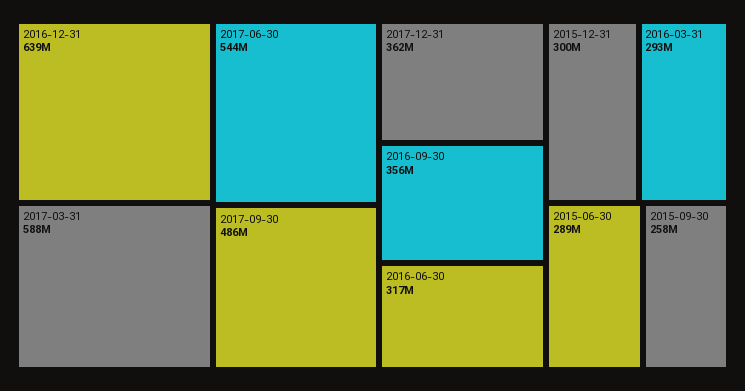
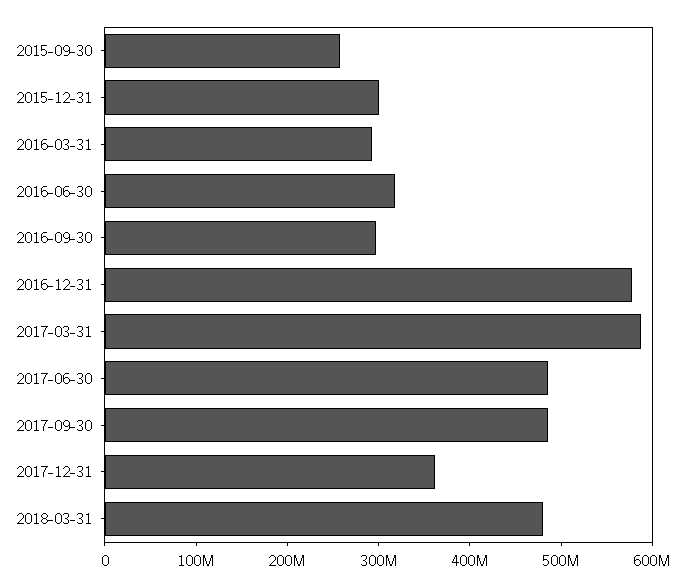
2016-12-31: 639000000 -> 580000000
2017-06-30: 544000000 -> 480000000
2016-09-30: 356000000 -> 300000000
2015-06-30: 289000000 -> none
2018-03-31: none -> 480000000

